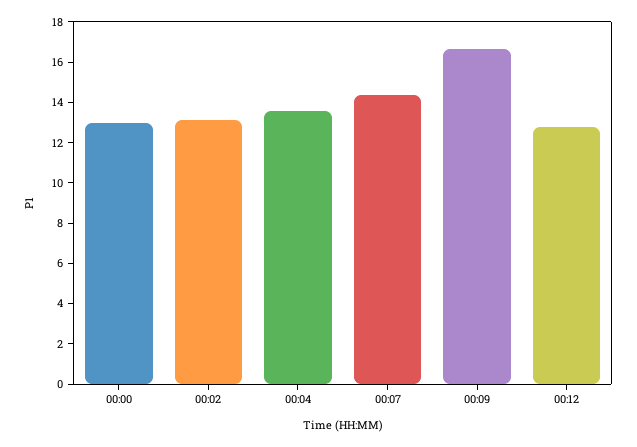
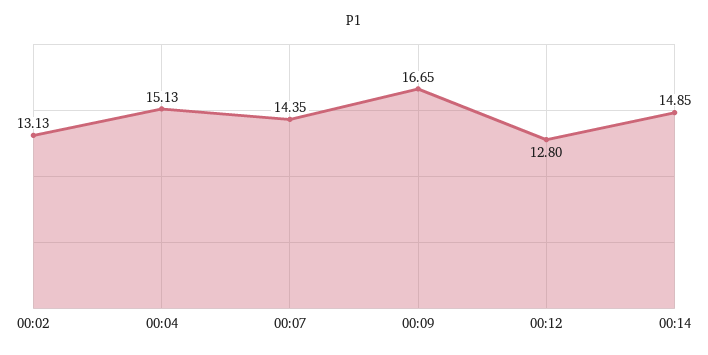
00:00: 13 -> none
00:04: 13.5 -> 15.13
00:14: none -> 14.85

